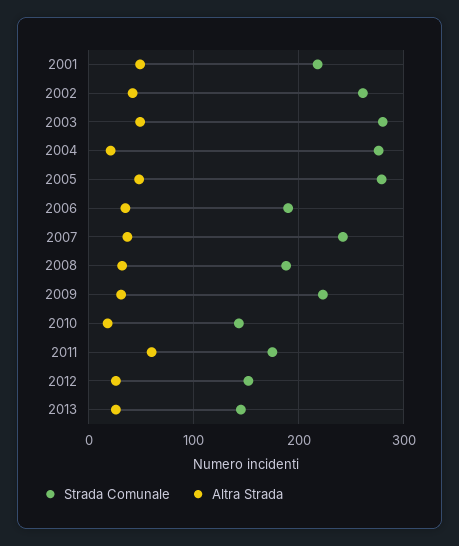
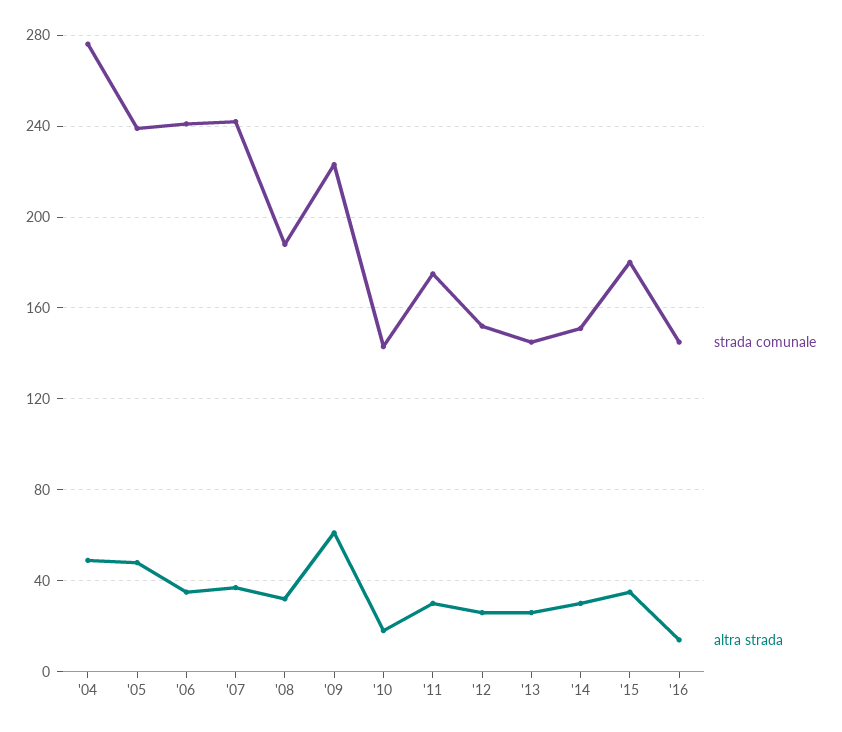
Strada Comunale, 2001: 220 -> none
Altra Strada, 2001: 50 -> none
Strada Comunale, 2002: 260 -> none
Altra Strada, 2002: 40 -> none
Strada Comunale, 2003: 280 -> none
Altra Strada, 2003: 50 -> none
Altra Strada, 2004: 20 -> 50
Strada Comunale, 2005: 280 -> 240
Strada Comunale, 2006: 190 -> 240
Altra Strada, 2009: 30 -> 60
Altra Strada, 2011: 60 -> 30
Strada Comunale, '14: none -> 150
Altra Strada, '14: none -> 30
Strada Comunale, '15: none -> 180
Altra Strada, '15: none -> 35
Strada Comunale, '16: none -> 145
Altra Strada, '16: none -> 15

